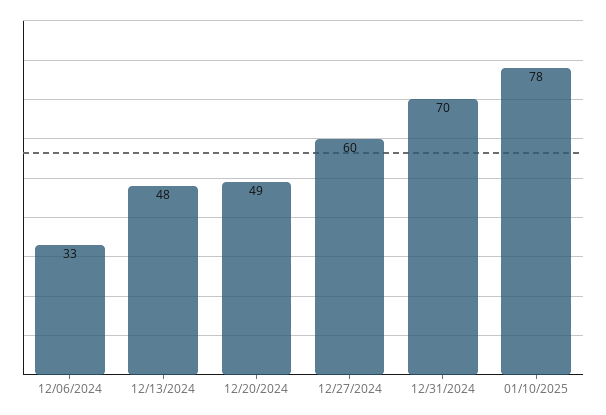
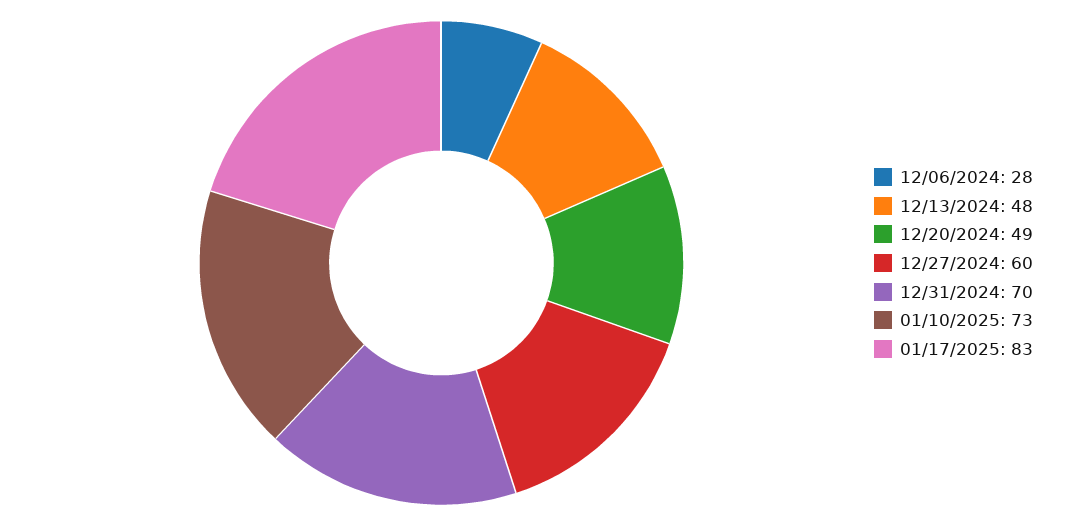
12/06/2024: 33 -> 28
01/10/2025: 78 -> 73
01/17/2025: none -> 83

